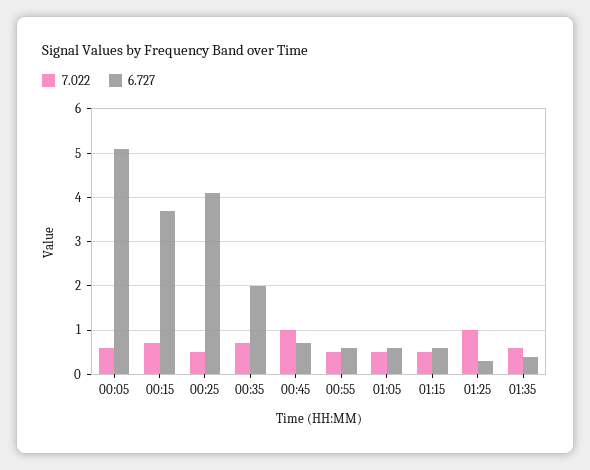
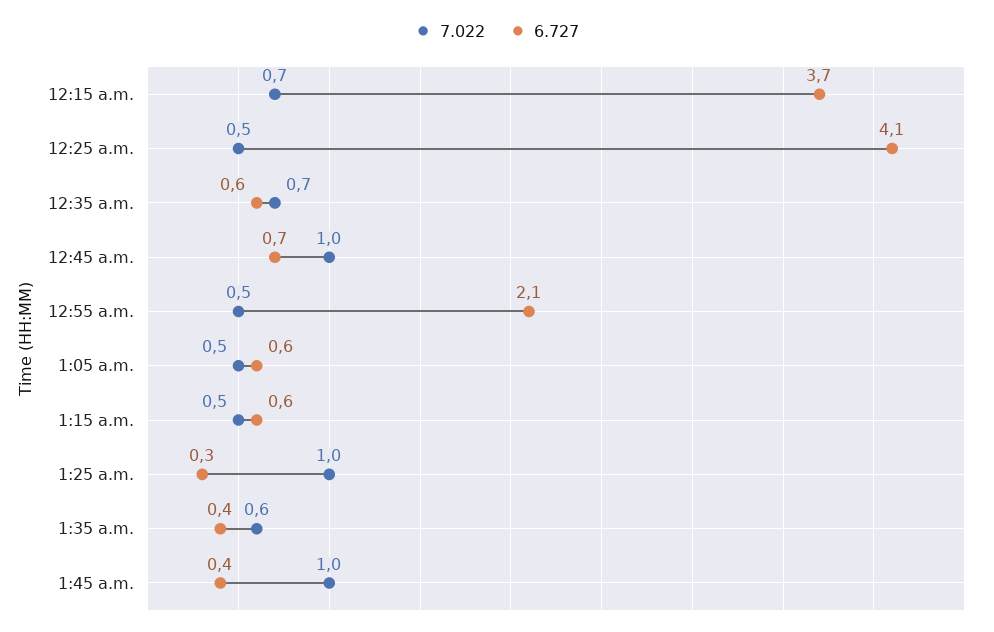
7.022, 00:05: 0.5 -> none
6.727, 00:05: 5 -> none
6.727, 00:35: 2 -> 0.6
6.727, 00:55: 0.5 -> 2.1
7.022, 1:45 a.m.: none -> 1
6.727, 1:45 a.m.: none -> 0.4

